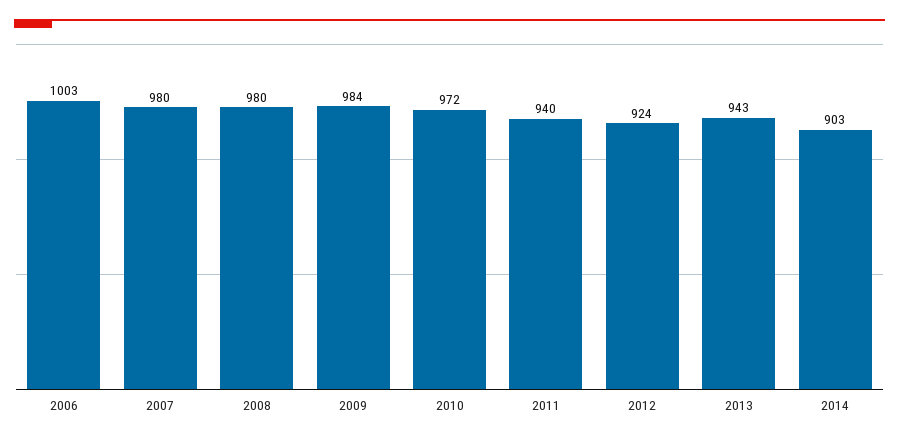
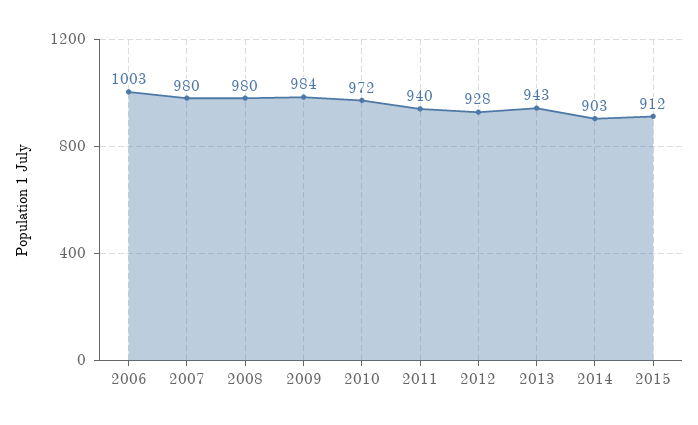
2012: 924 -> 928
2015: none -> 912

